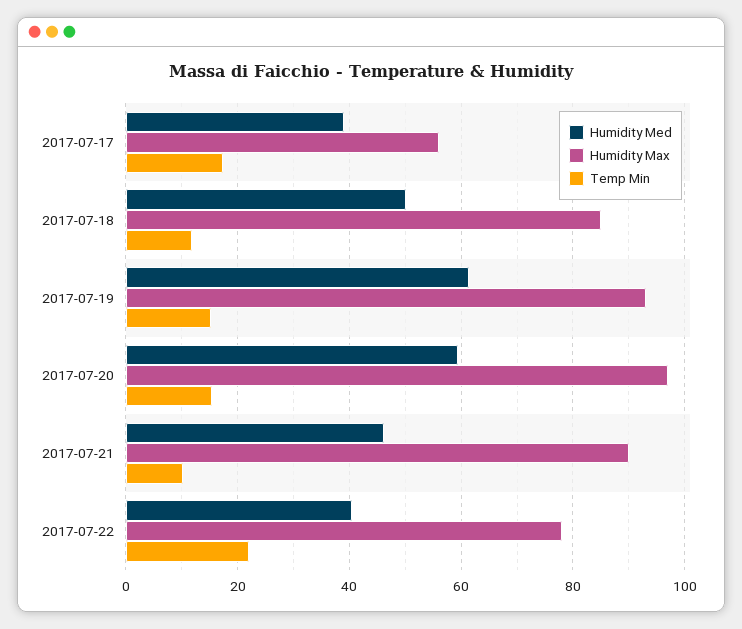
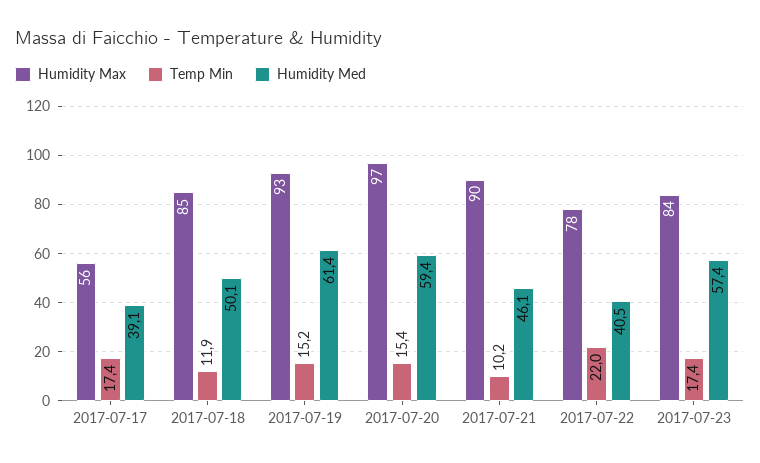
Humidity Max, 2017-07-23: none -> 84
Temp Min, 2017-07-23: none -> 17.4
Humidity Med, 2017-07-23: none -> 57.4

